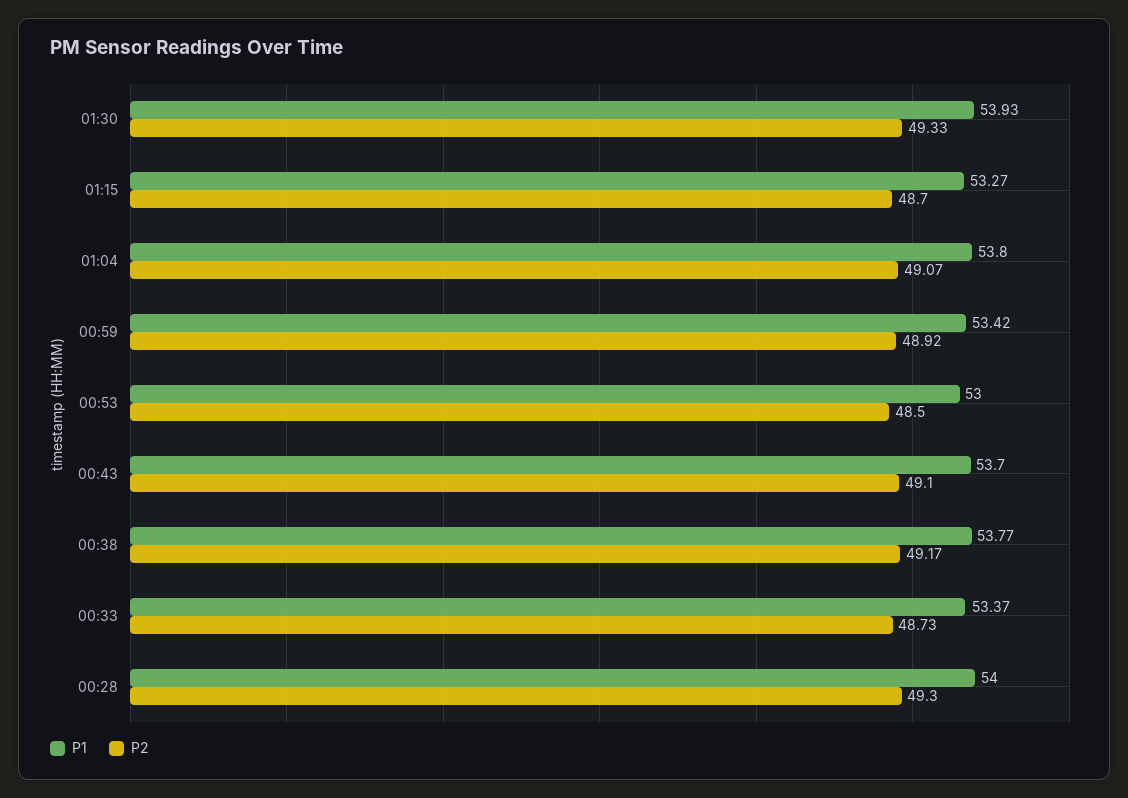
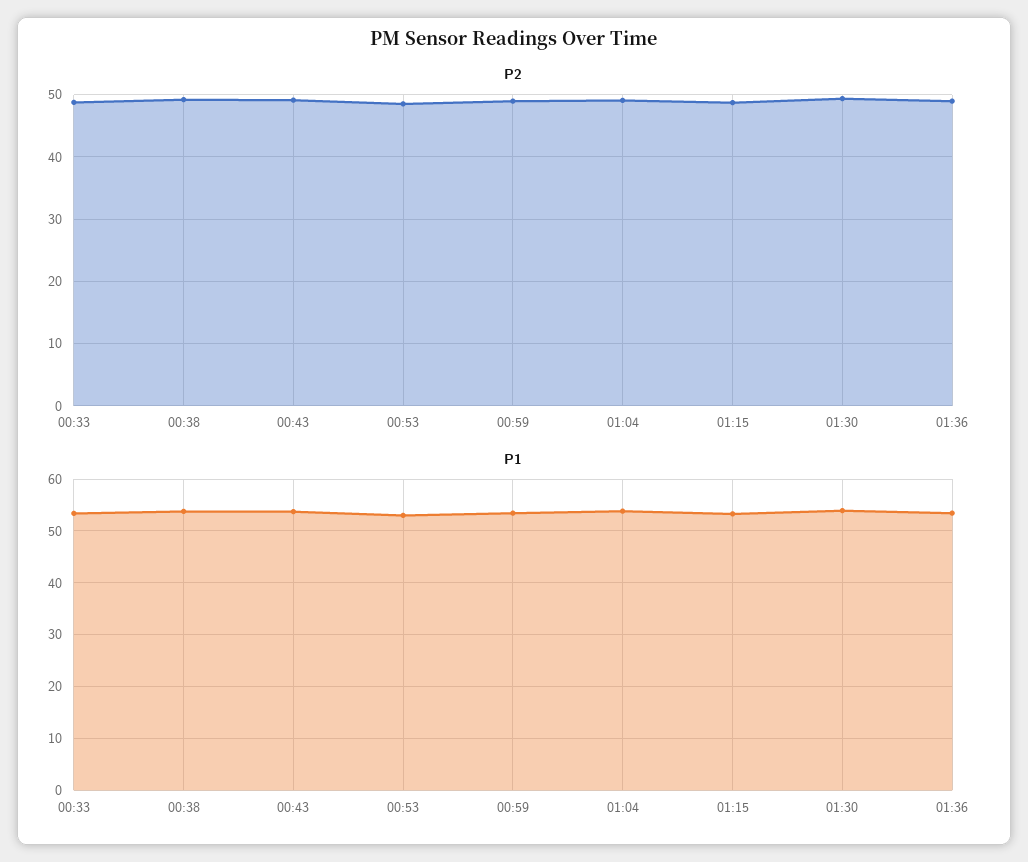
P1, 00:28: 54 -> none
P2, 00:28: 49.3 -> none
P2, 01:36: none -> 49
P1, 01:36: none -> 54

